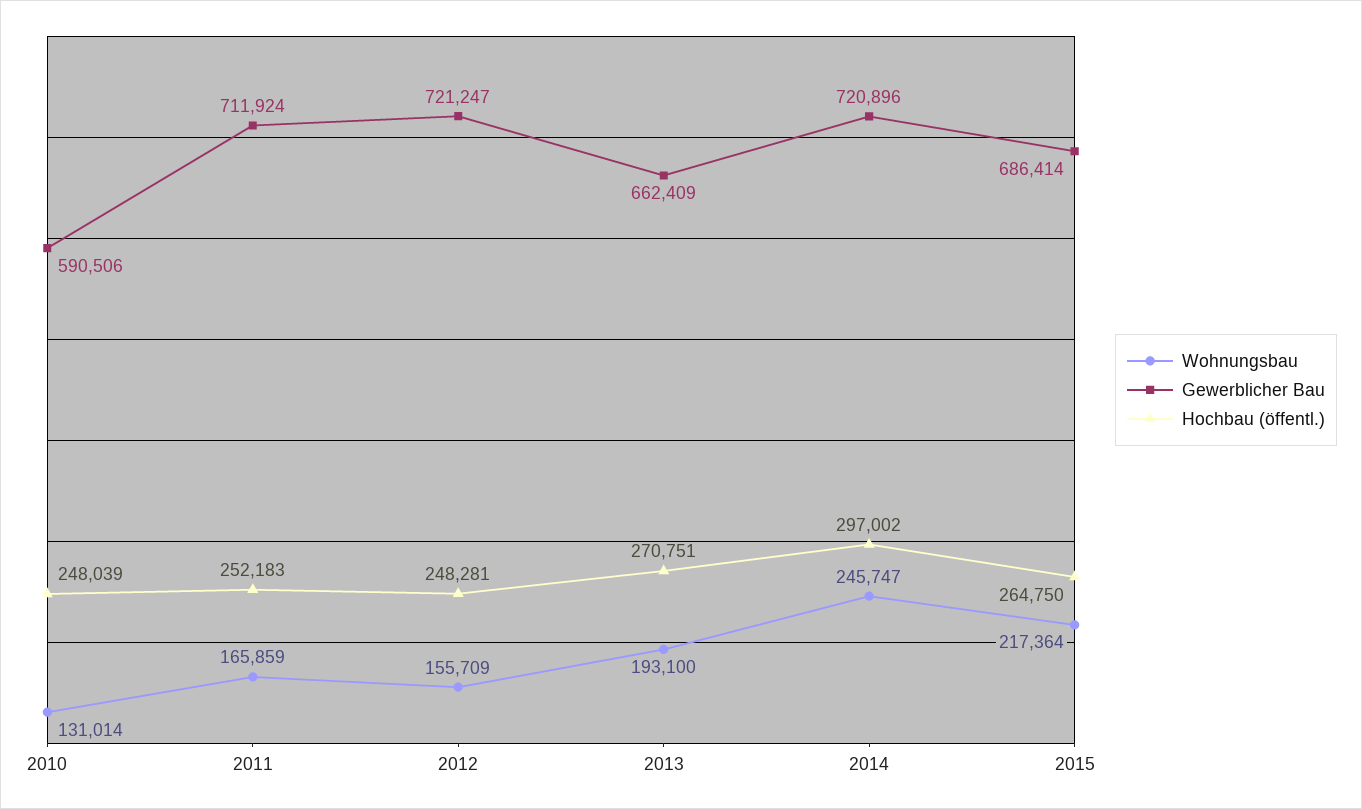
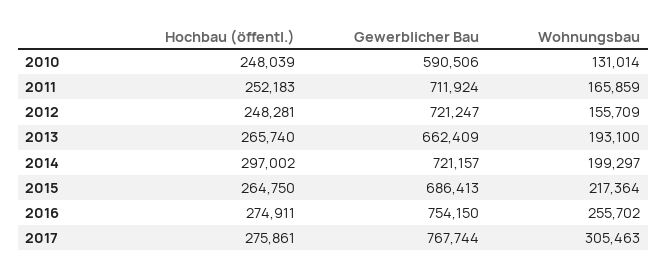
Hochbau (öffentl.), 2013: 270751 -> 265740
Wohnungsbau, 2014: 245747 -> 199297
Gewerblicher Bau, 2014: 720896 -> 721157
Gewerblicher Bau, 2015: 686414 -> 686413
Hochbau (öffentl.), 2016: none -> 274911
Gewerblicher Bau, 2016: none -> 754150
Wohnungsbau, 2016: none -> 255702
Hochbau (öffentl.), 2017: none -> 275861
Gewerblicher Bau, 2017: none -> 767744
Wohnungsbau, 2017: none -> 305463

